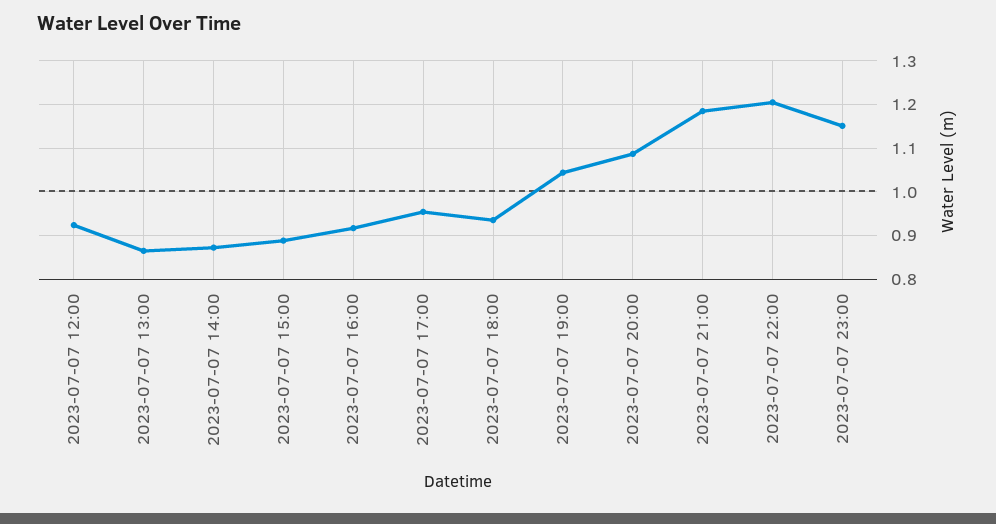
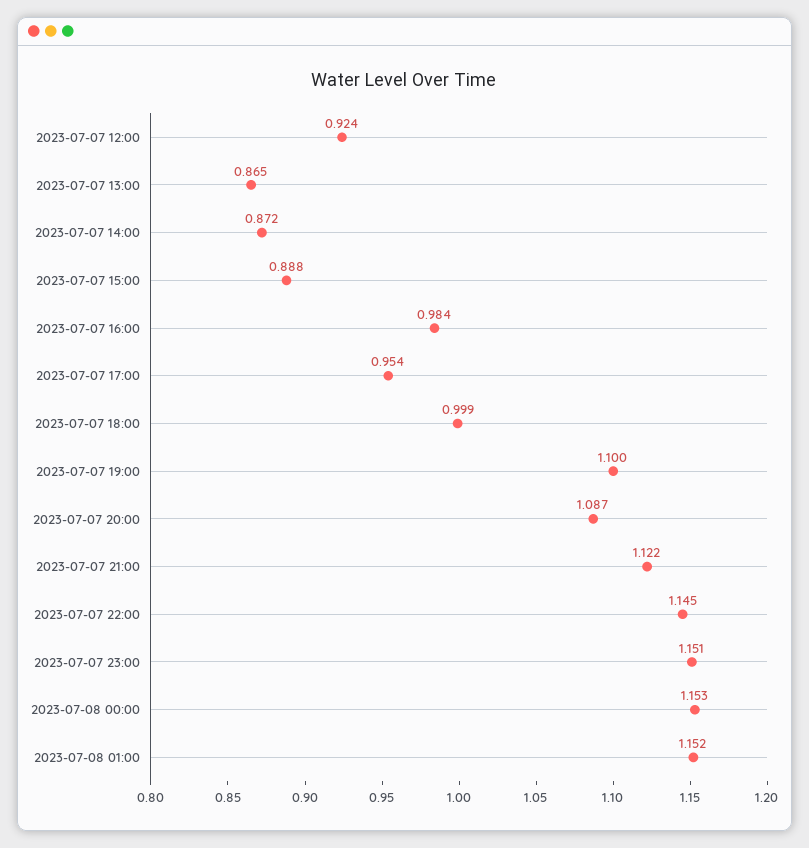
2023-07-07 16:00: 0.92 -> 0.984
2023-07-07 18:00: 0.94 -> 0.999
2023-07-07 19:00: 1.04 -> 1.1
2023-07-07 21:00: 1.18 -> 1.122
2023-07-07 22:00: 1.2 -> 1.145
2023-07-08 00:00: none -> 1.153
2023-07-08 01:00: none -> 1.152

